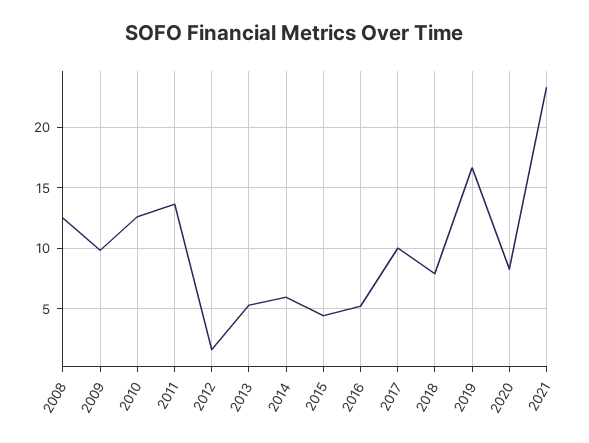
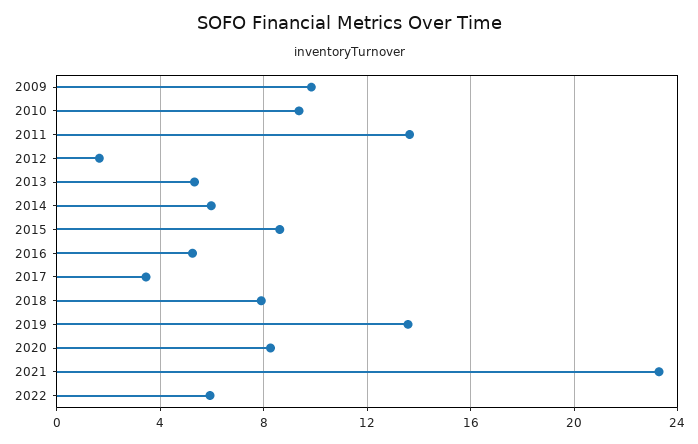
2008: 12.5 -> none
2010: 12.5 -> 9.5
2015: 4.5 -> 8.5
2017: 10 -> 3.5
2019: 16.5 -> 13.5
2022: none -> 6

